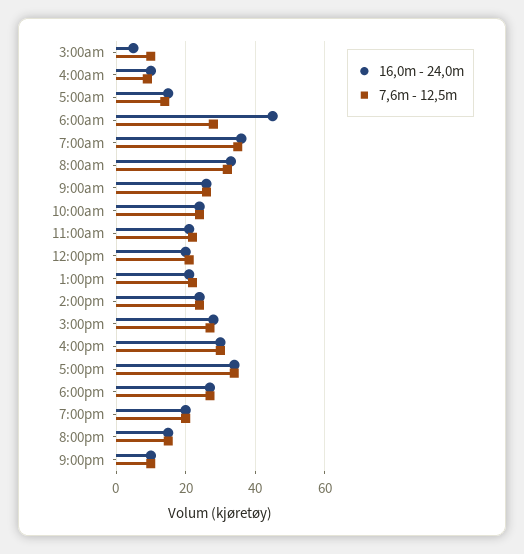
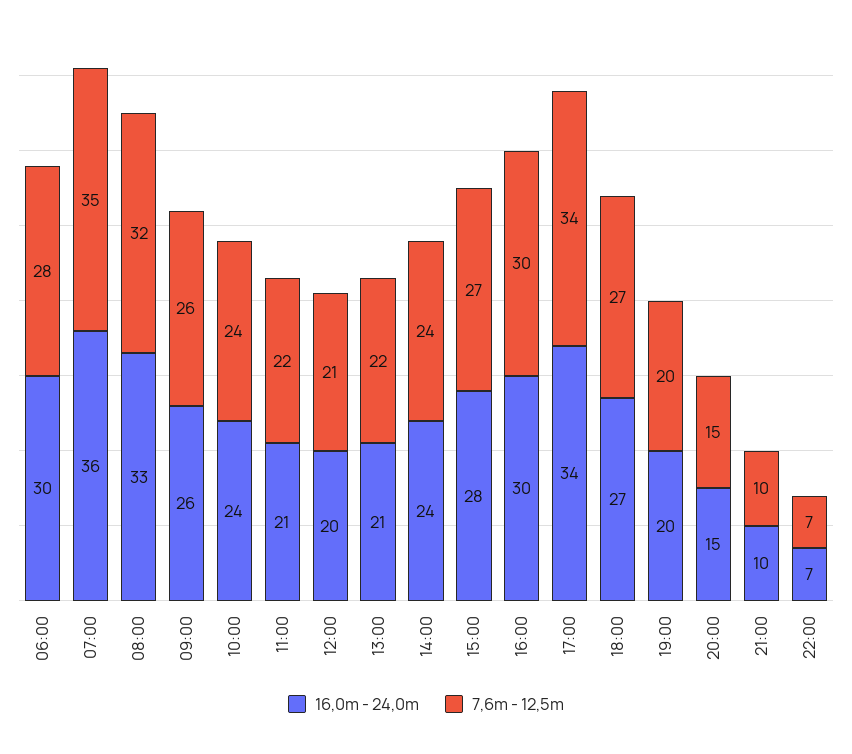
16,0m - 24,0m, 3:00am: 5 -> none
7,6m - 12,5m, 3:00am: 10 -> none
16,0m - 24,0m, 4:00am: 10 -> none
7,6m - 12,5m, 4:00am: 10 -> none
16,0m - 24,0m, 5:00am: 15 -> none
7,6m - 12,5m, 5:00am: 15 -> none
16,0m - 24,0m, 6:00am: 45 -> 30
16,0m - 24,0m, 22:00: none -> 7
7,6m - 12,5m, 22:00: none -> 7

